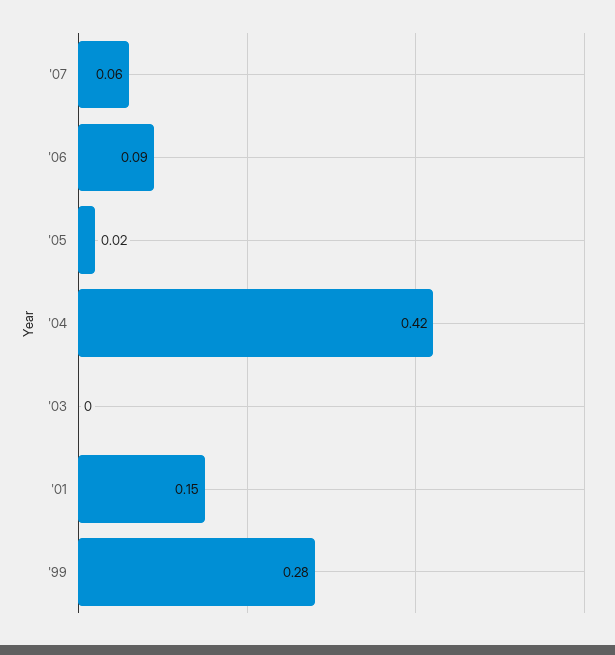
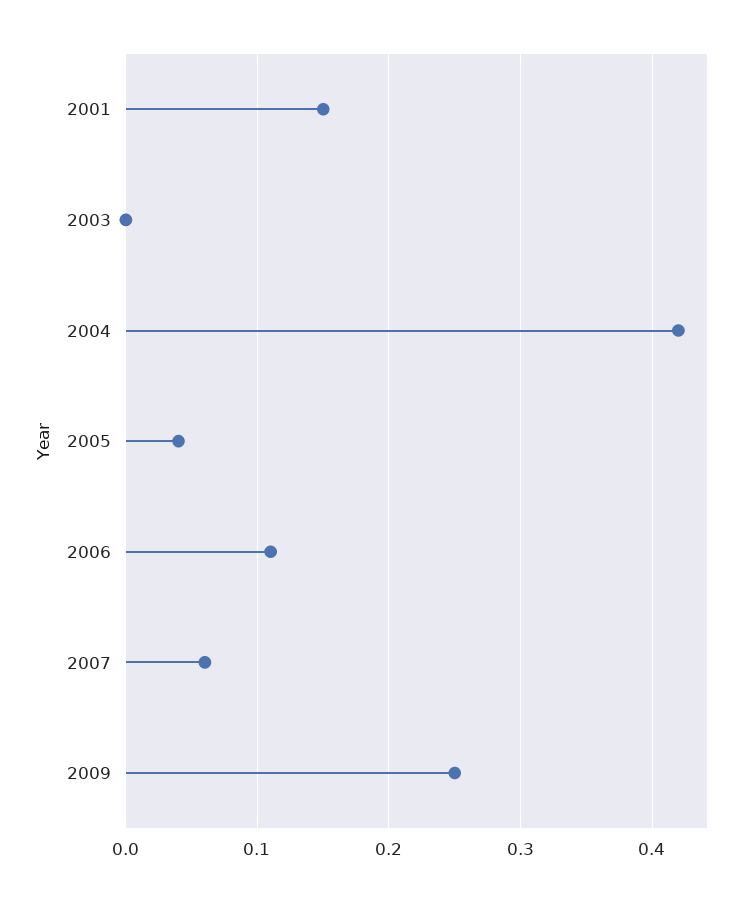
'06: 0.09 -> 0.11
'05: 0.02 -> 0.04
'99: 0.28 -> none
2009: none -> 0.25

